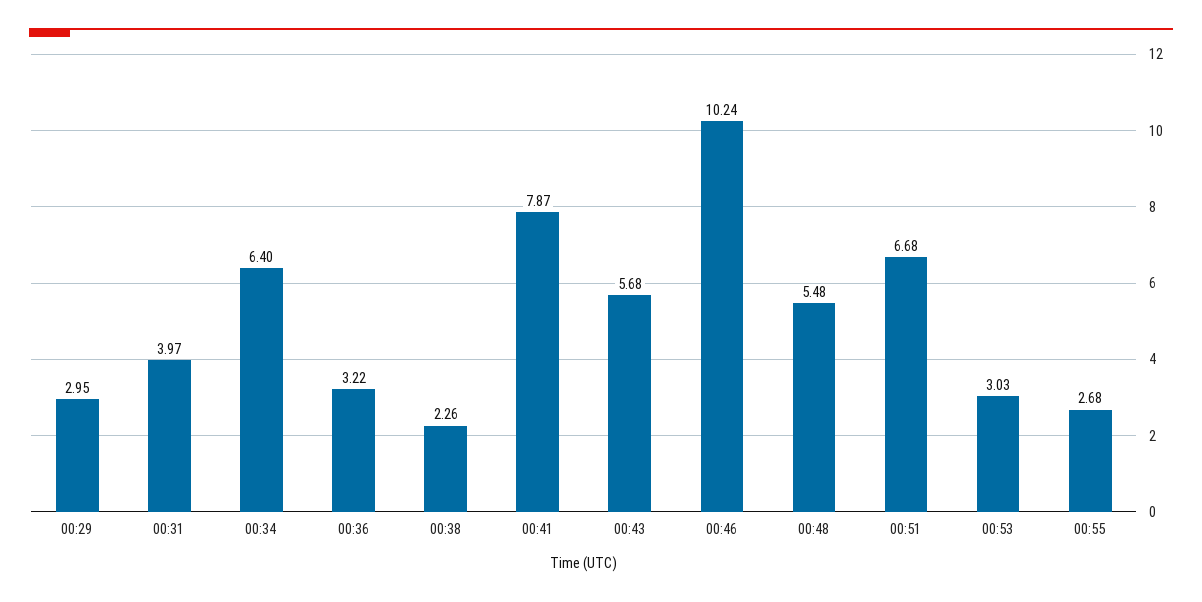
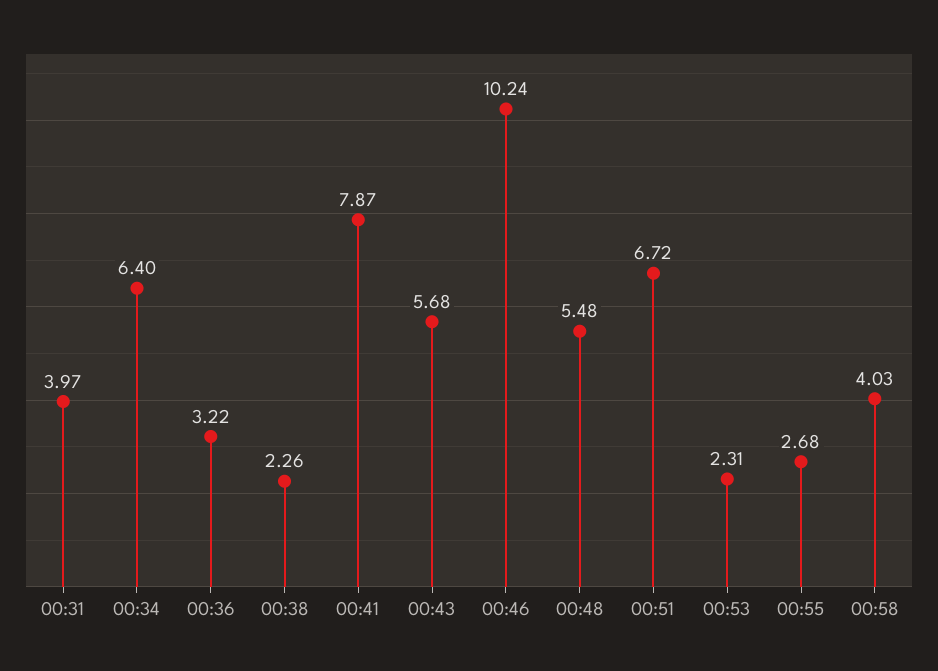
00:29: 2.95 -> none
00:51: 6.68 -> 6.72
00:53: 3.03 -> 2.31
00:58: none -> 4.03

